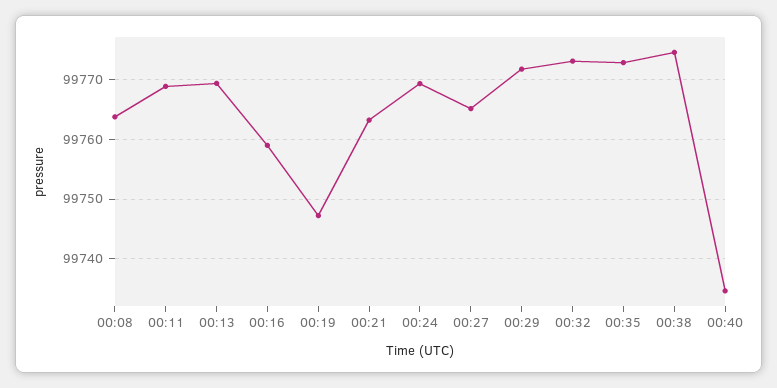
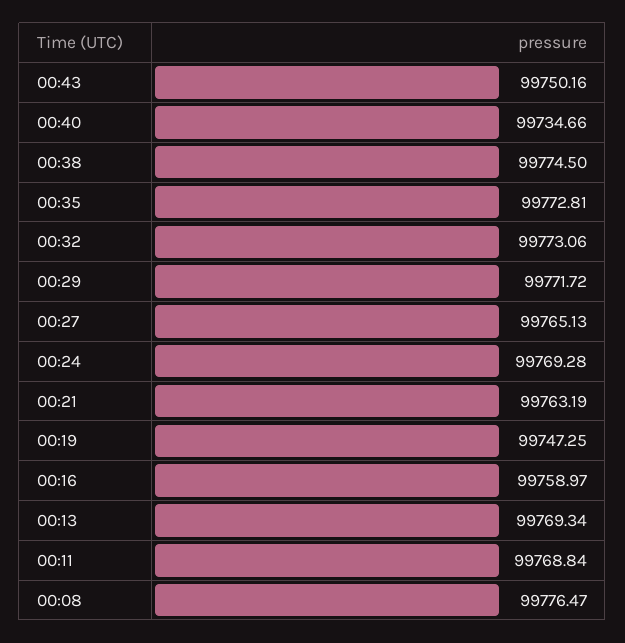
00:08: 99764 -> 99776.47
00:43: none -> 99750.16

